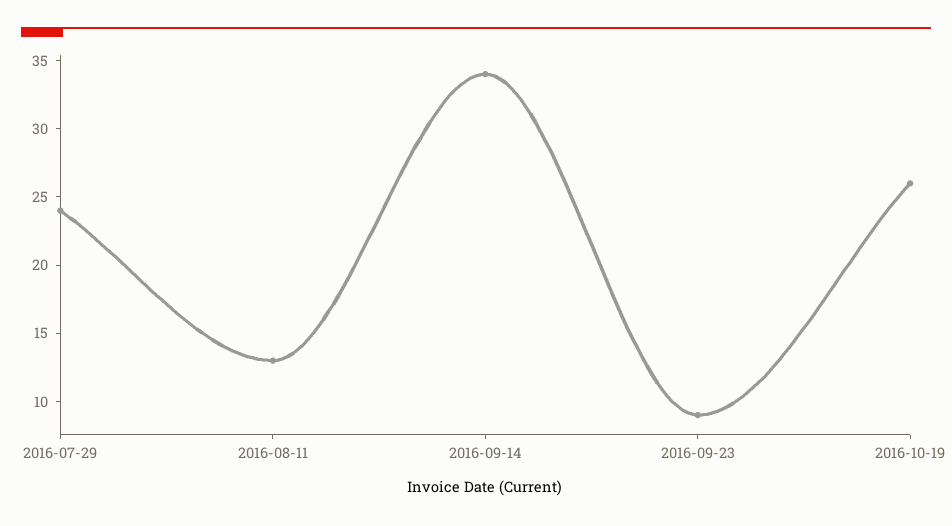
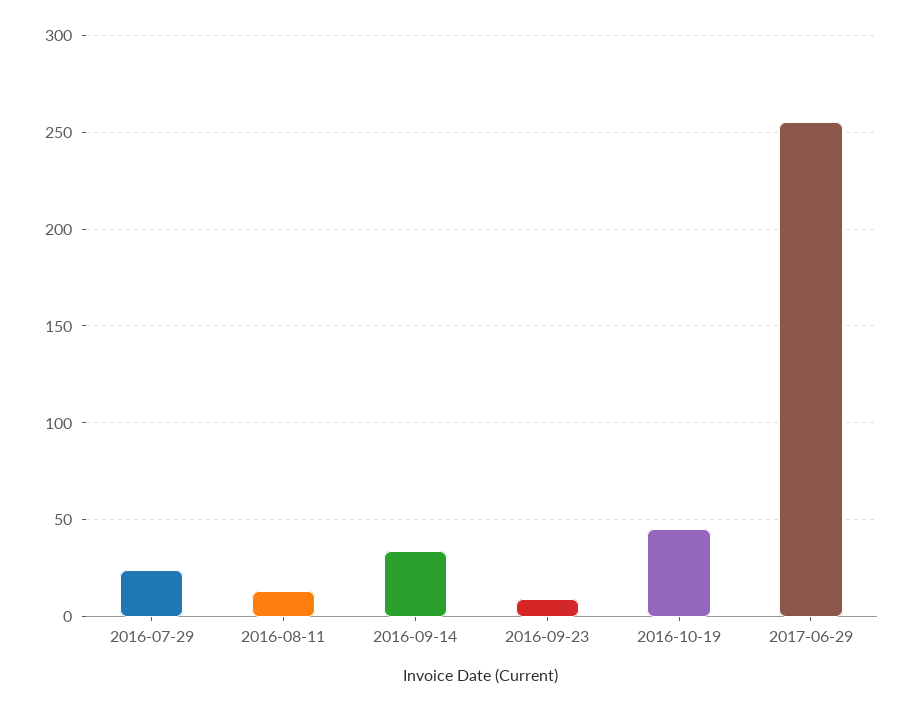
2016-10-19: 26 -> 45
2017-06-29: none -> 255

